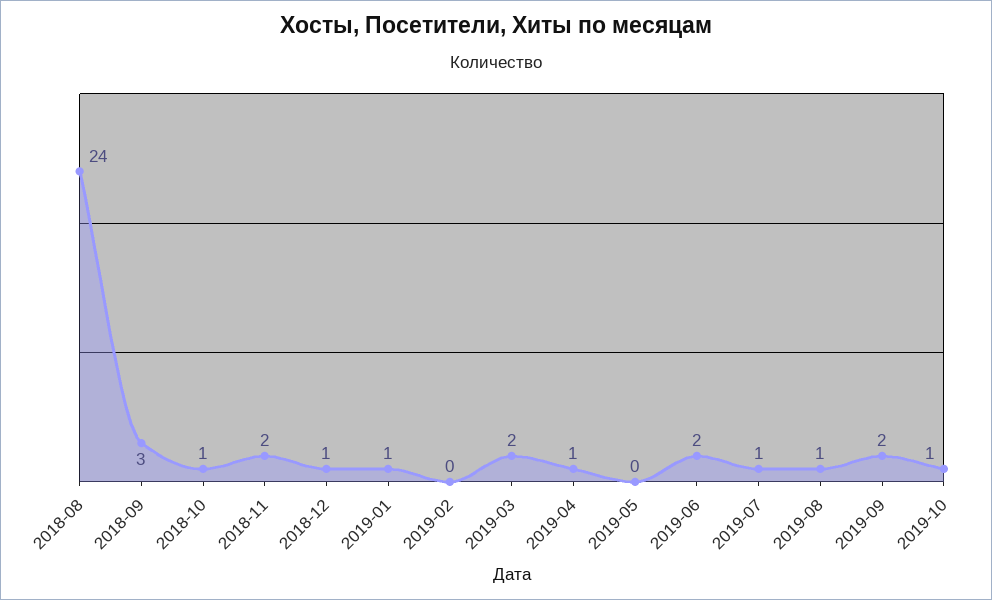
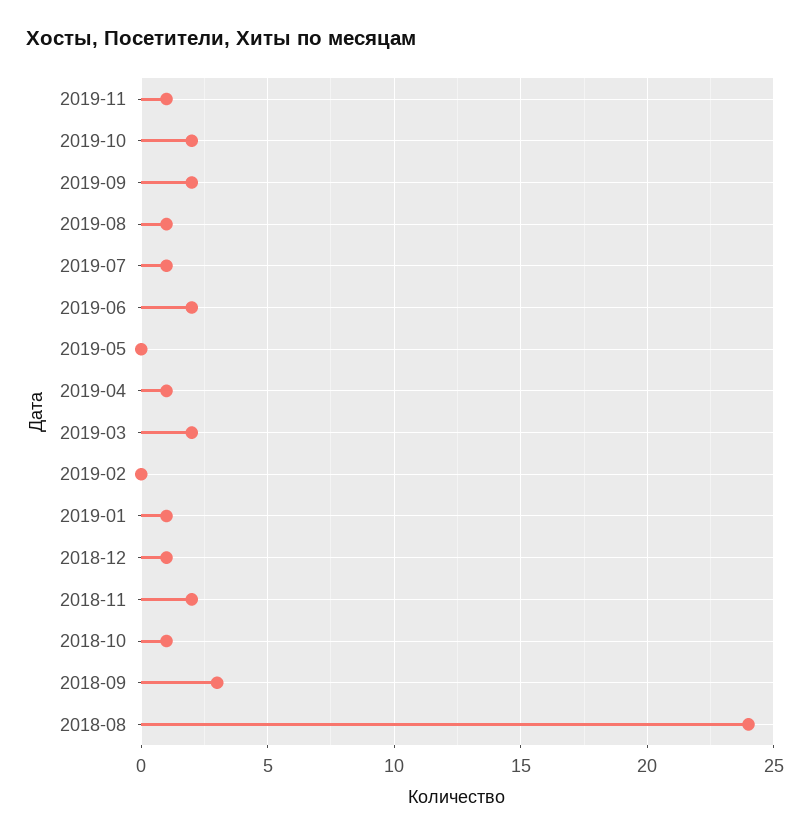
2019-10: 1 -> 2
2019-11: none -> 1

